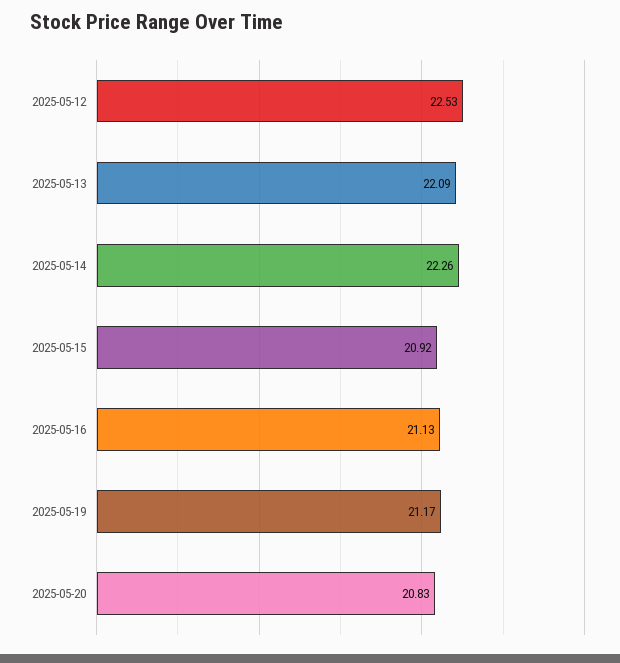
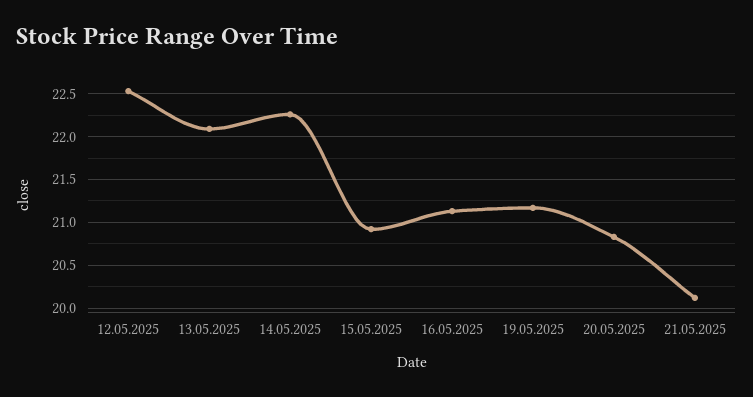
21.05.2025: none -> 20.1

